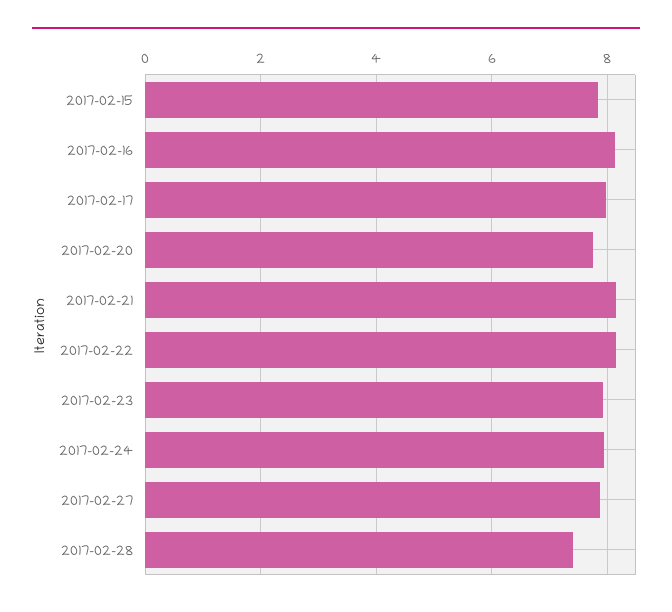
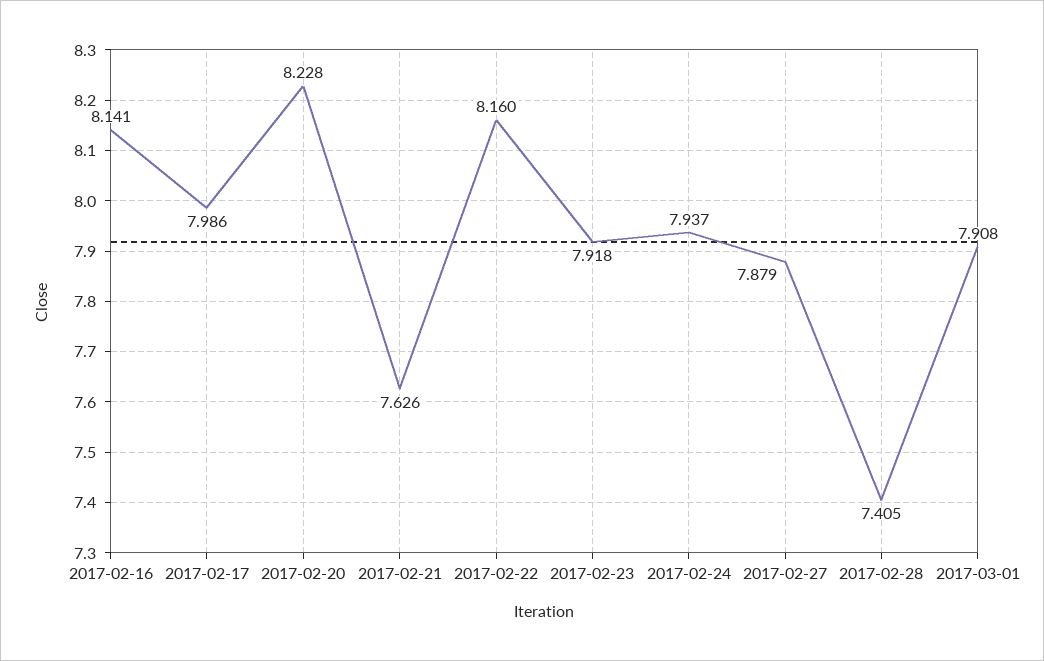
2017-02-15: 7.8 -> none
2017-02-20: 7.8 -> 8.228
2017-02-21: 8.2 -> 7.626
2017-03-01: none -> 7.908

